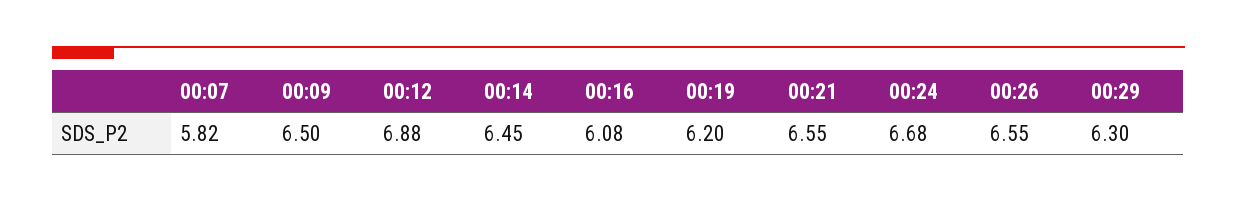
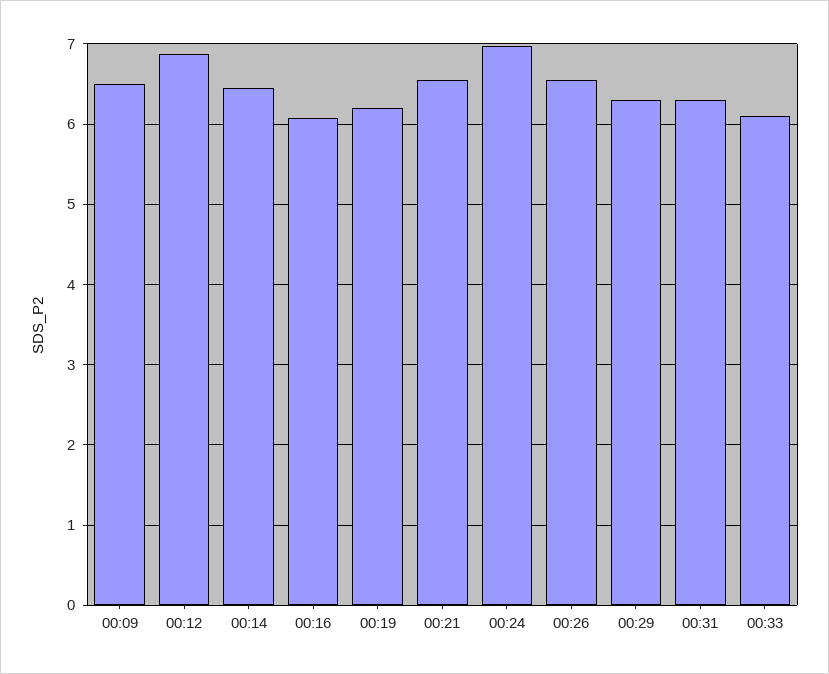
00:07: 5.82 -> none
00:24: 6.68 -> 7
00:31: none -> 6.3
00:33: none -> 6.1

